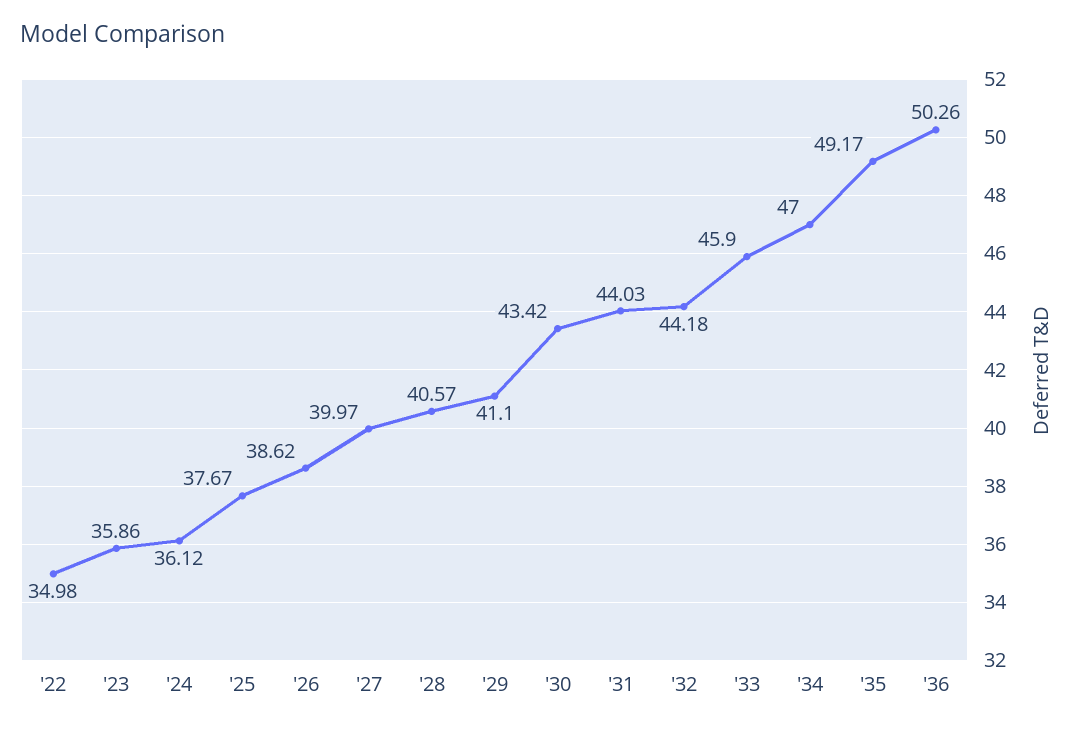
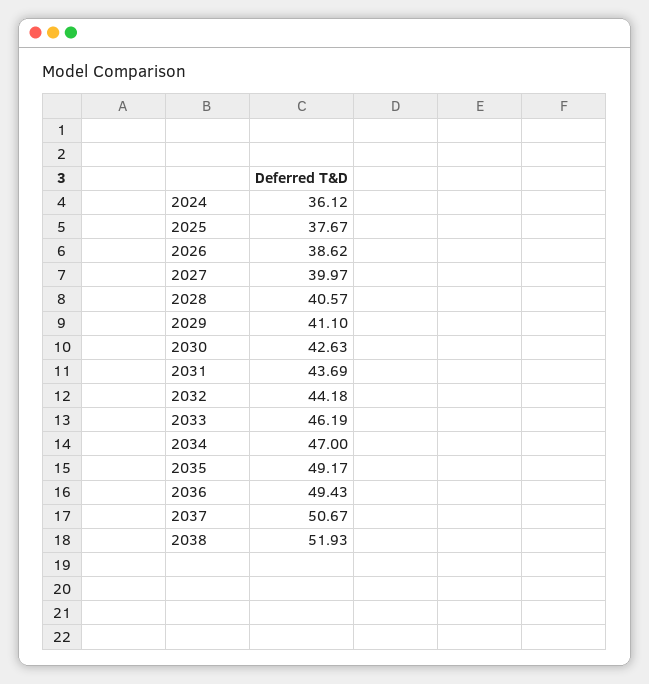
'22: 34.98 -> none
'23: 35.86 -> none
'30: 43.42 -> 42.63
'31: 44.03 -> 43.69
'33: 45.9 -> 46.19
'36: 50.26 -> 49.43
2037: none -> 50.67
2038: none -> 51.93

